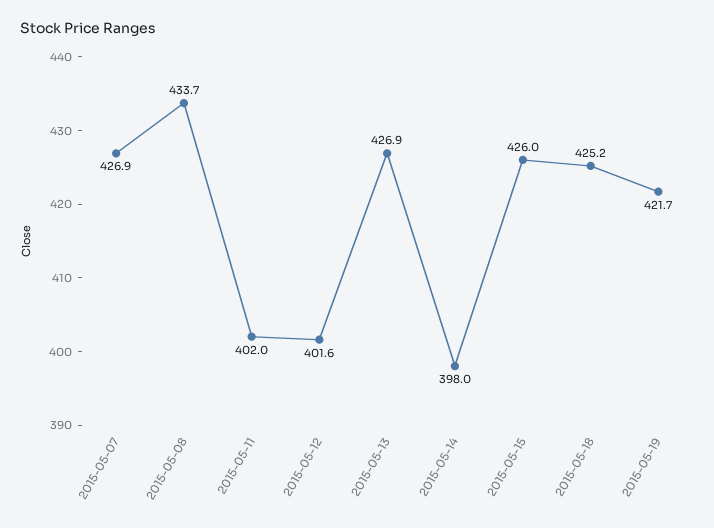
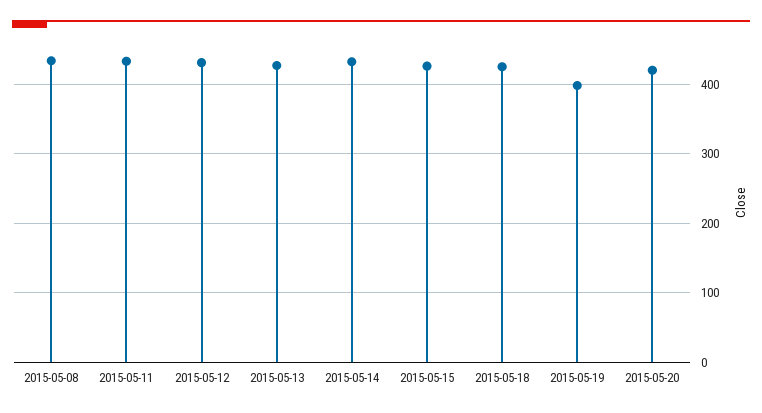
2015-05-07: 426.9 -> none
2015-05-11: 402 -> 430
2015-05-12: 401.6 -> 430
2015-05-14: 398 -> 430
2015-05-19: 421.7 -> 400
2015-05-20: none -> 420

